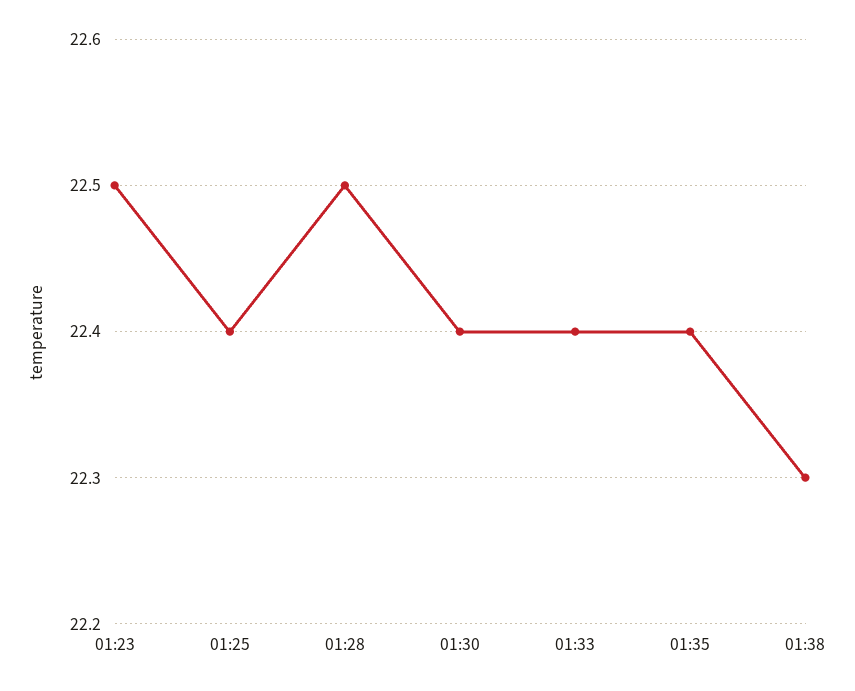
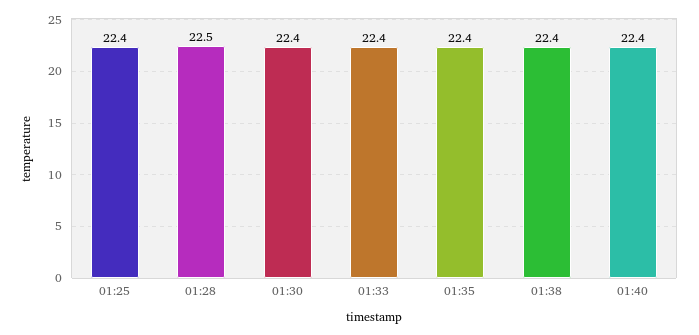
01:23: 22.5 -> none
01:38: 22.3 -> 22.4
01:40: none -> 22.4

